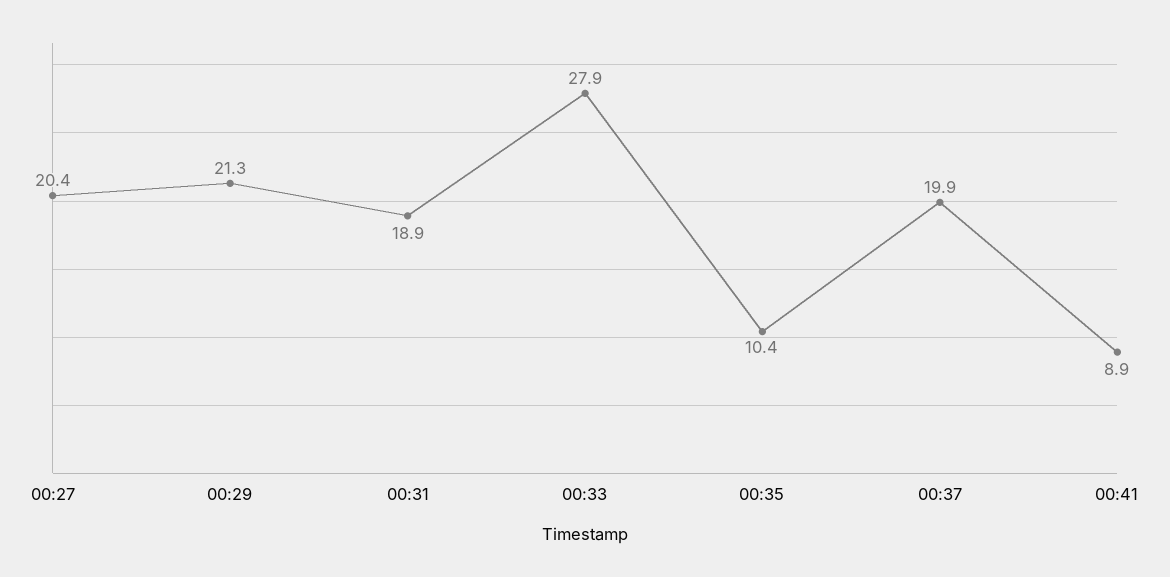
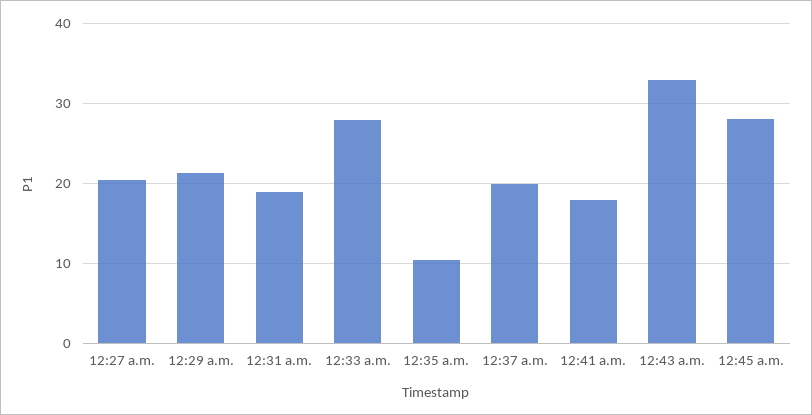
00:41: 8.9 -> 18
12:43 a.m.: none -> 33
12:45 a.m.: none -> 28

